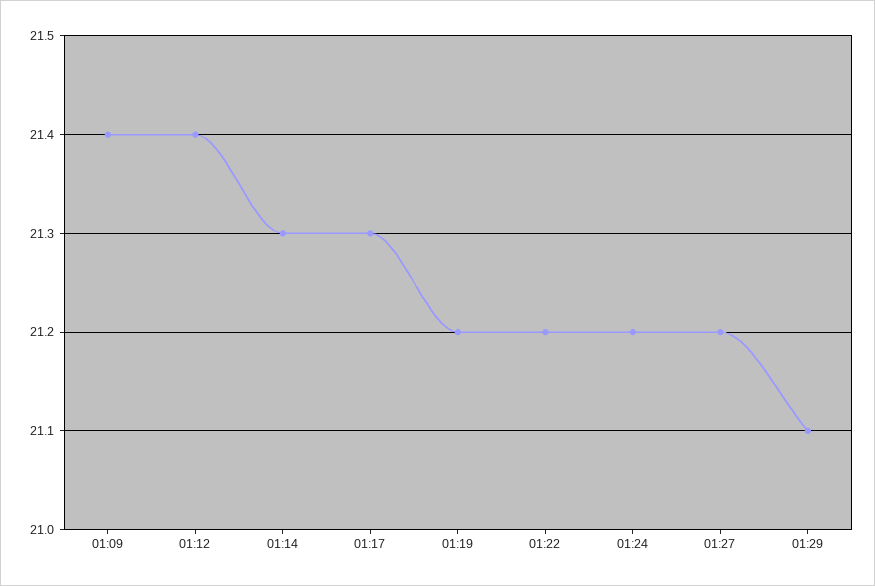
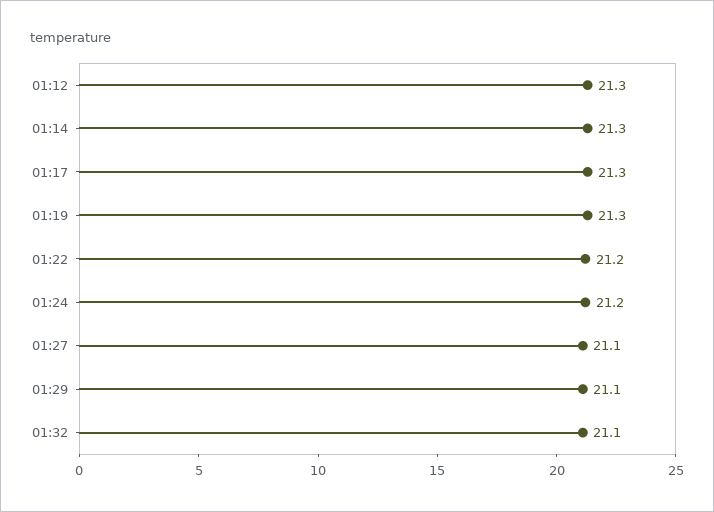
01:09: 21.4 -> none
01:12: 21.4 -> 21.3
01:19: 21.2 -> 21.3
01:27: 21.2 -> 21.1
01:32: none -> 21.1

